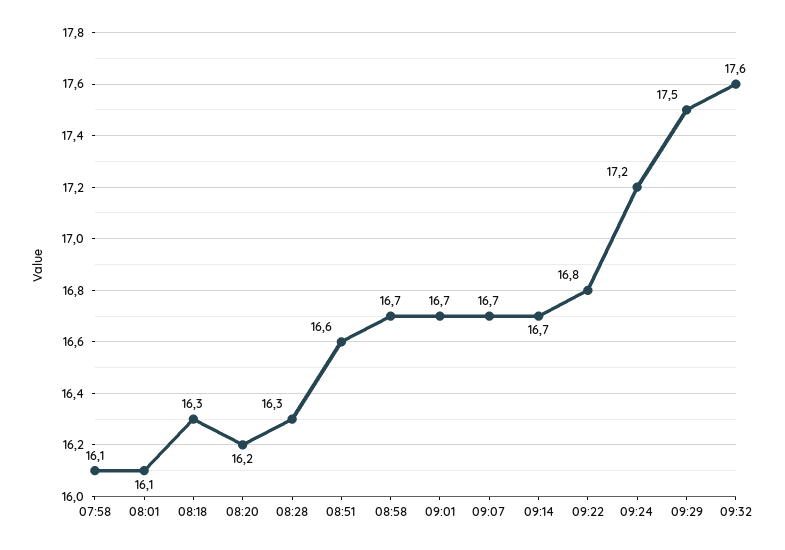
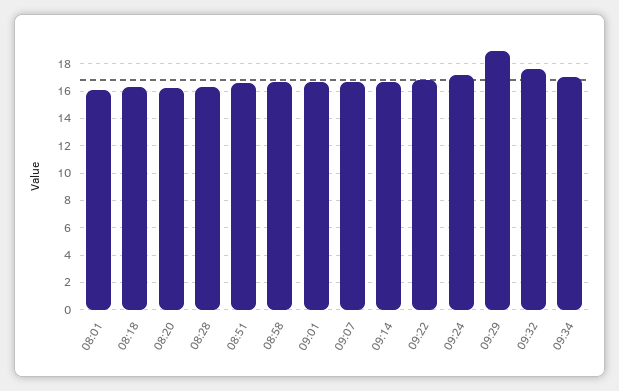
07:58: 16.1 -> none
09:29: 17.5 -> 19
09:34: none -> 17

